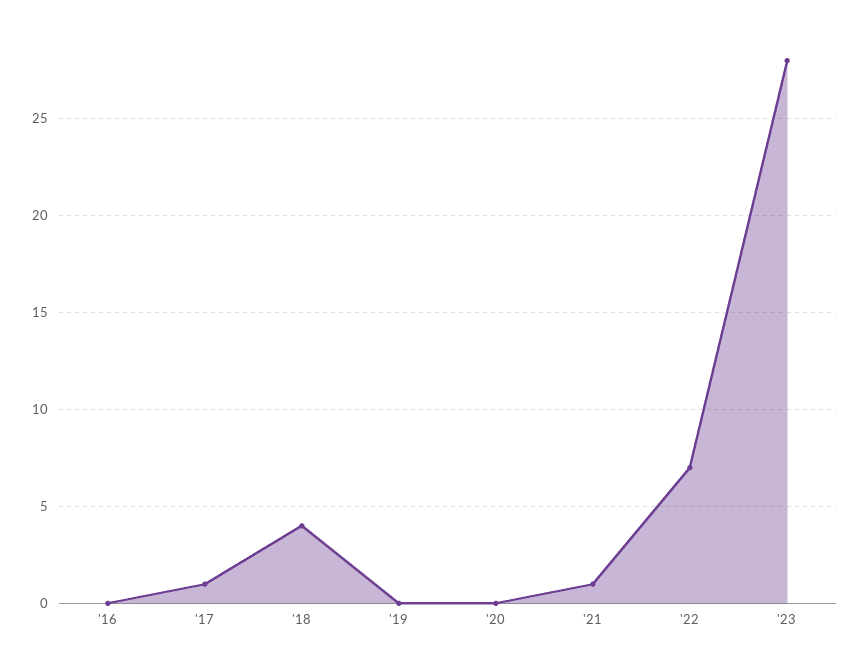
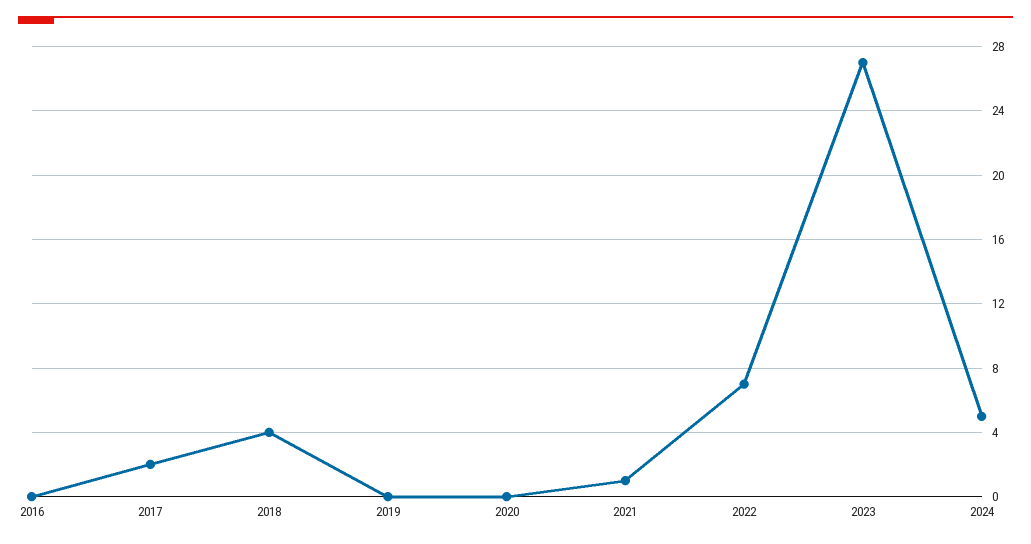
'17: 1 -> 2
'23: 28 -> 27
2024: none -> 5

